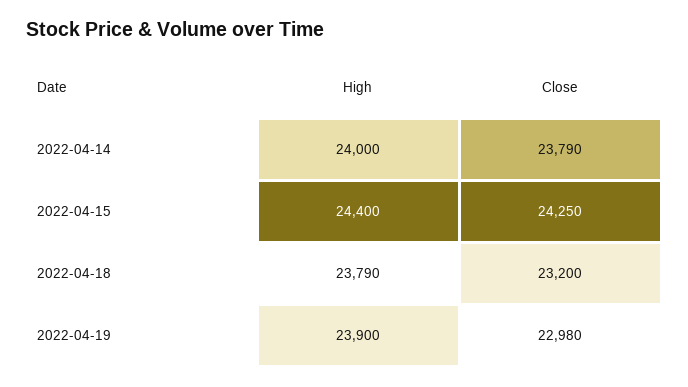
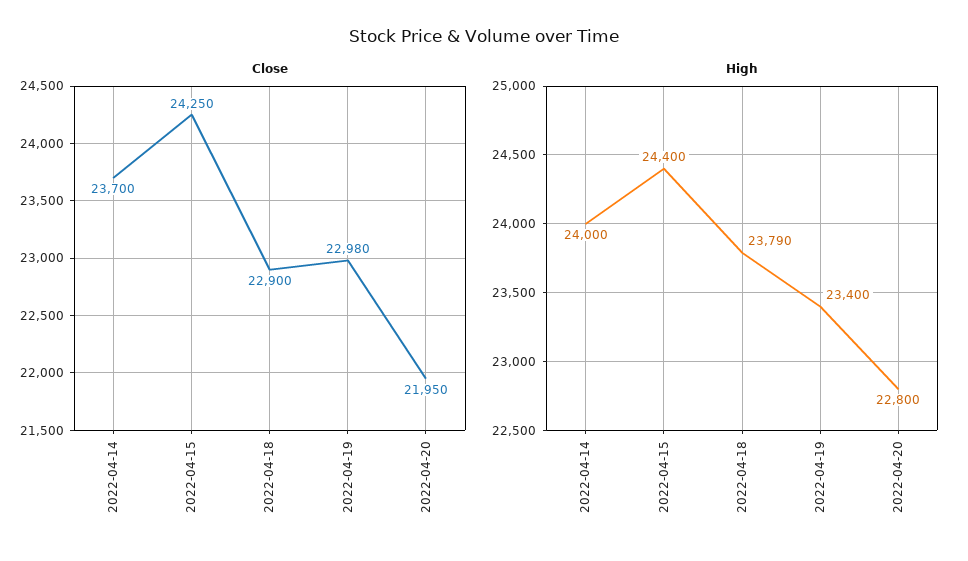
Close, 2022-04-14: 23790 -> 23700
Close, 2022-04-18: 23200 -> 22900
High, 2022-04-19: 23900 -> 23400
Close, 2022-04-20: none -> 21950
High, 2022-04-20: none -> 22800

